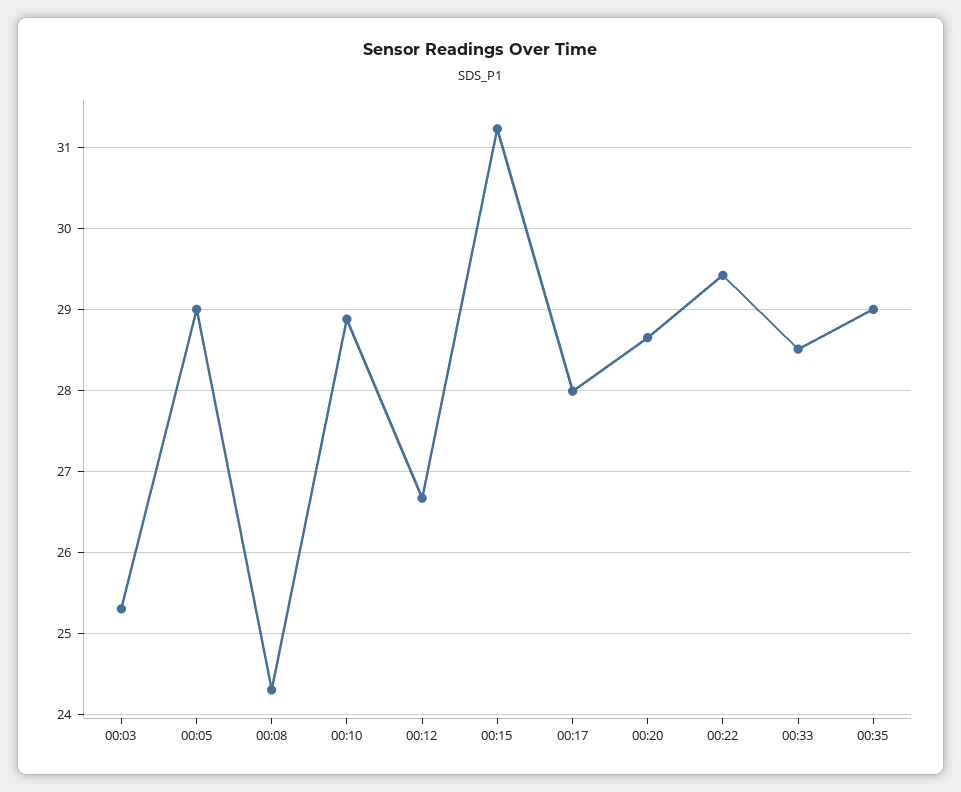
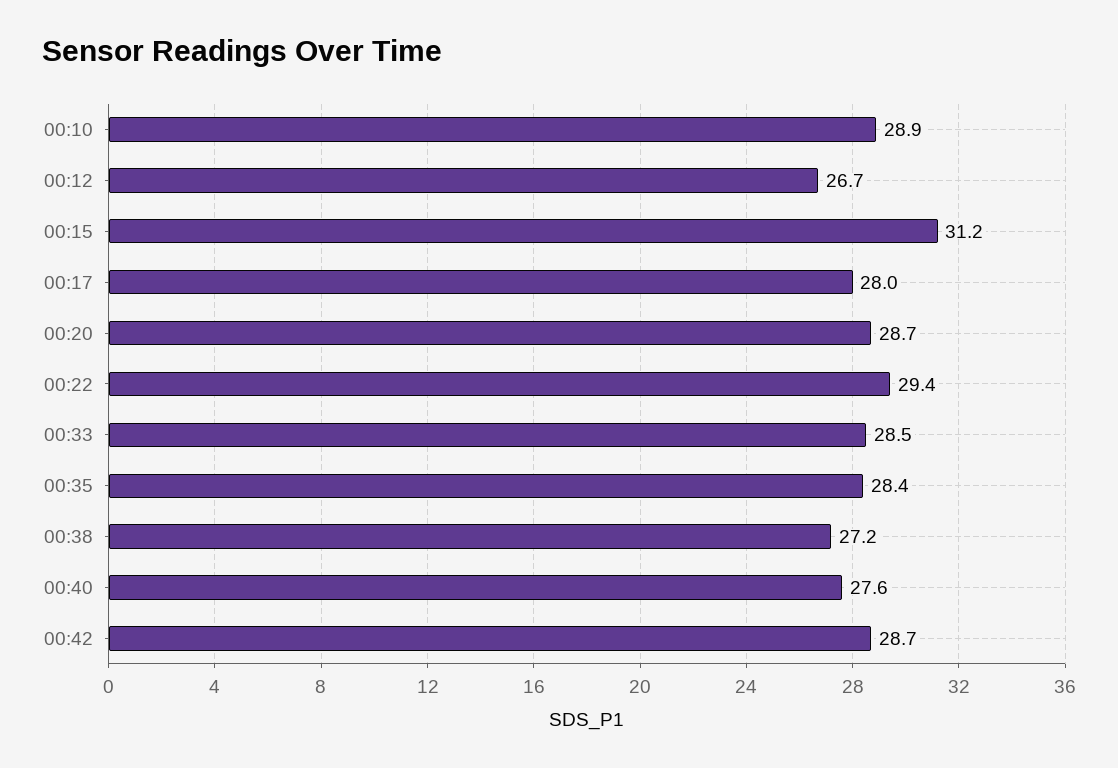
00:03: 25.3 -> none
00:05: 29 -> none
00:08: 24.3 -> none
00:35: 29 -> 28.4
00:38: none -> 27.2
00:40: none -> 27.6
00:42: none -> 28.7

